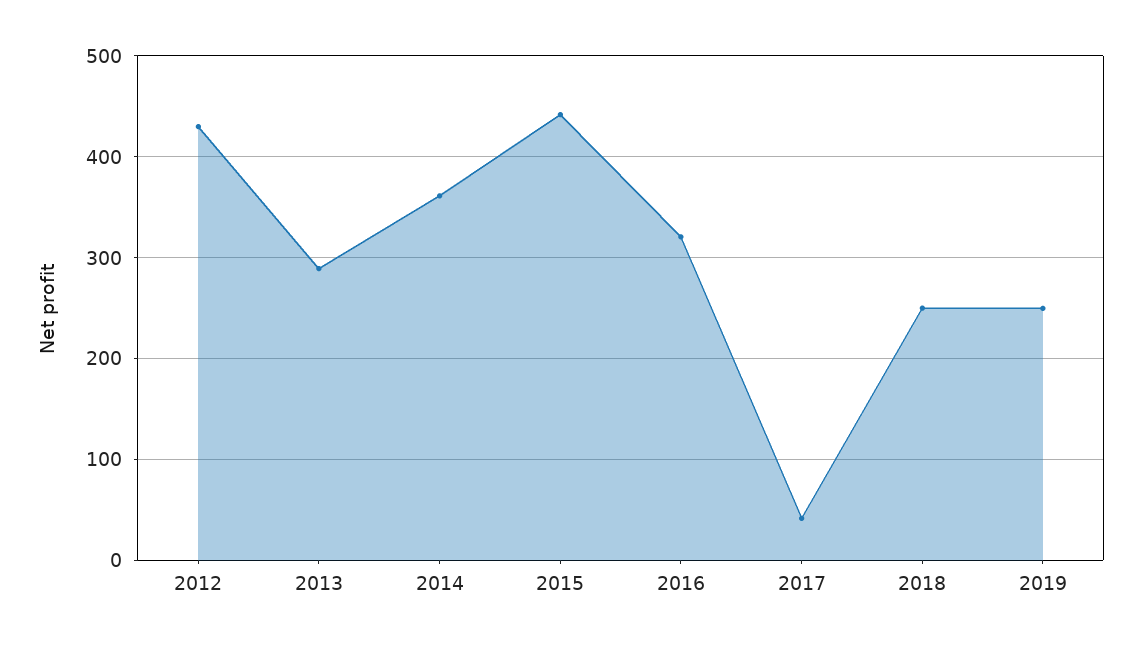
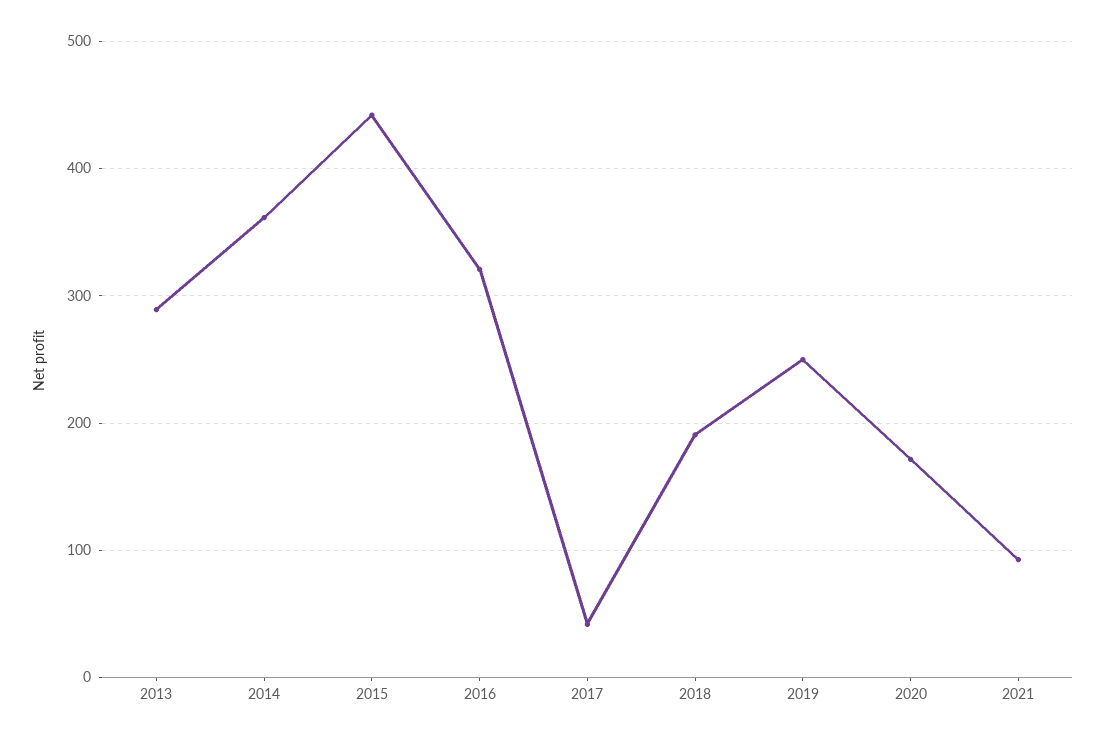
2012: 430 -> none
2018: 250 -> 190
2020: none -> 170
2021: none -> 90

